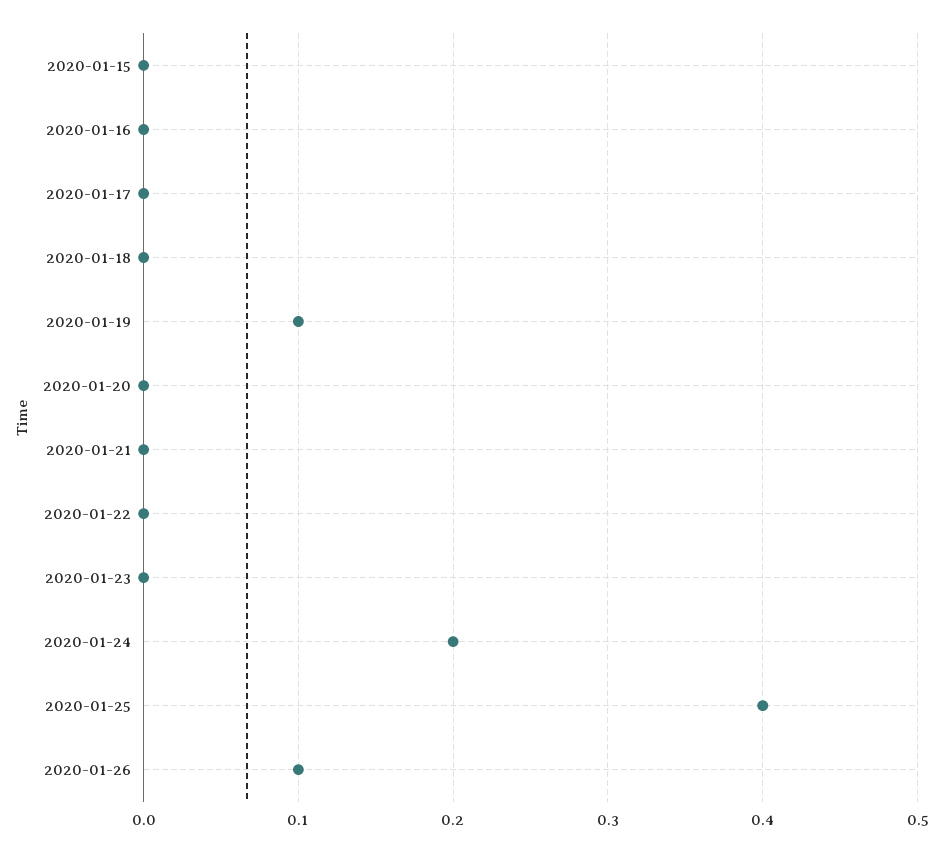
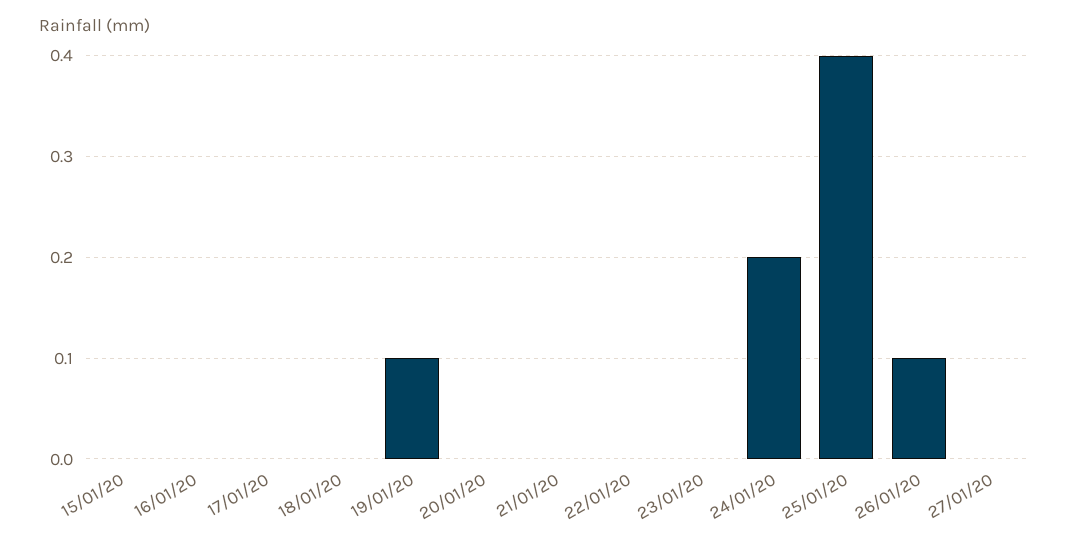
27/01/20: none -> 0

